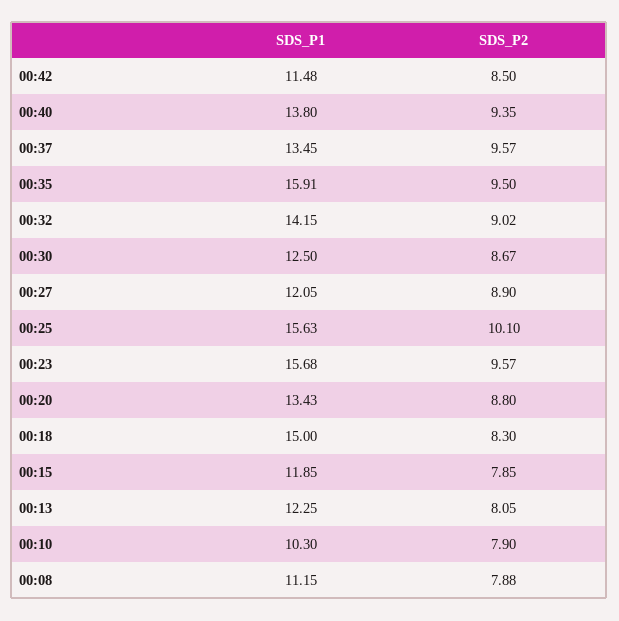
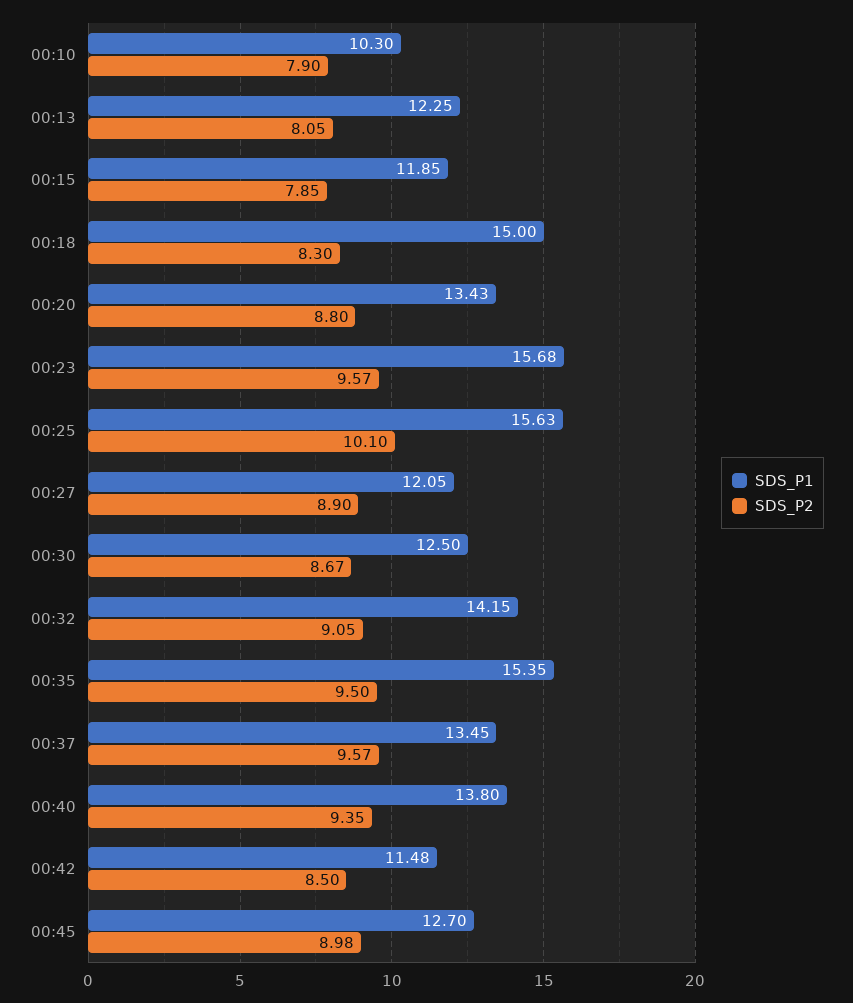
SDS_P1, 00:35: 15.91 -> 15.35
SDS_P2, 00:32: 9.02 -> 9.05
SDS_P1, 00:08: 11.15 -> none
SDS_P2, 00:08: 7.88 -> none
SDS_P1, 00:45: none -> 12.7
SDS_P2, 00:45: none -> 8.98

